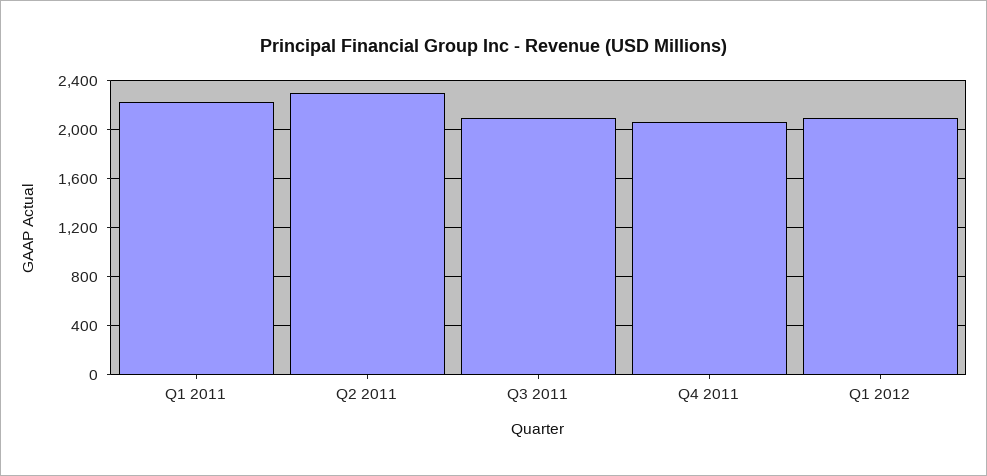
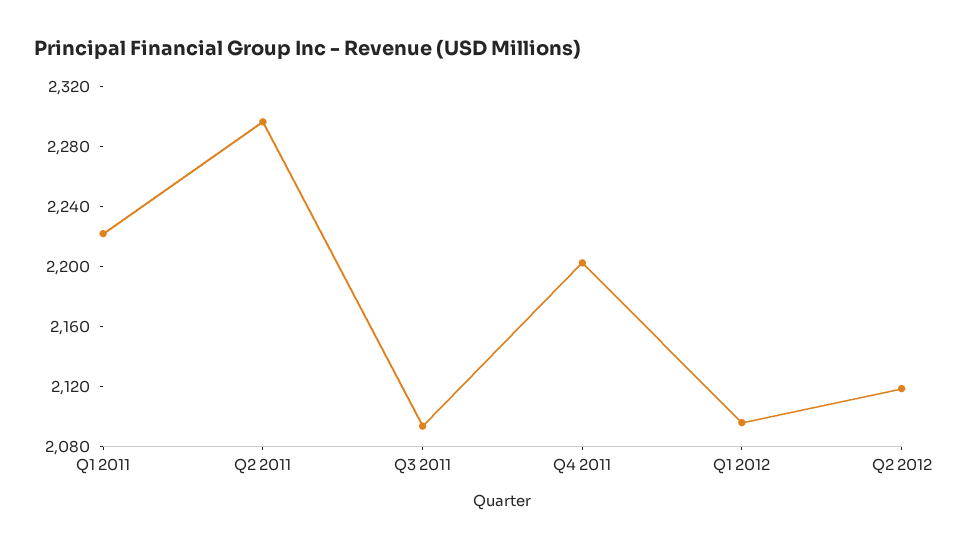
Q4 2011: 2050 -> 2200
Q2 2012: none -> 2120

